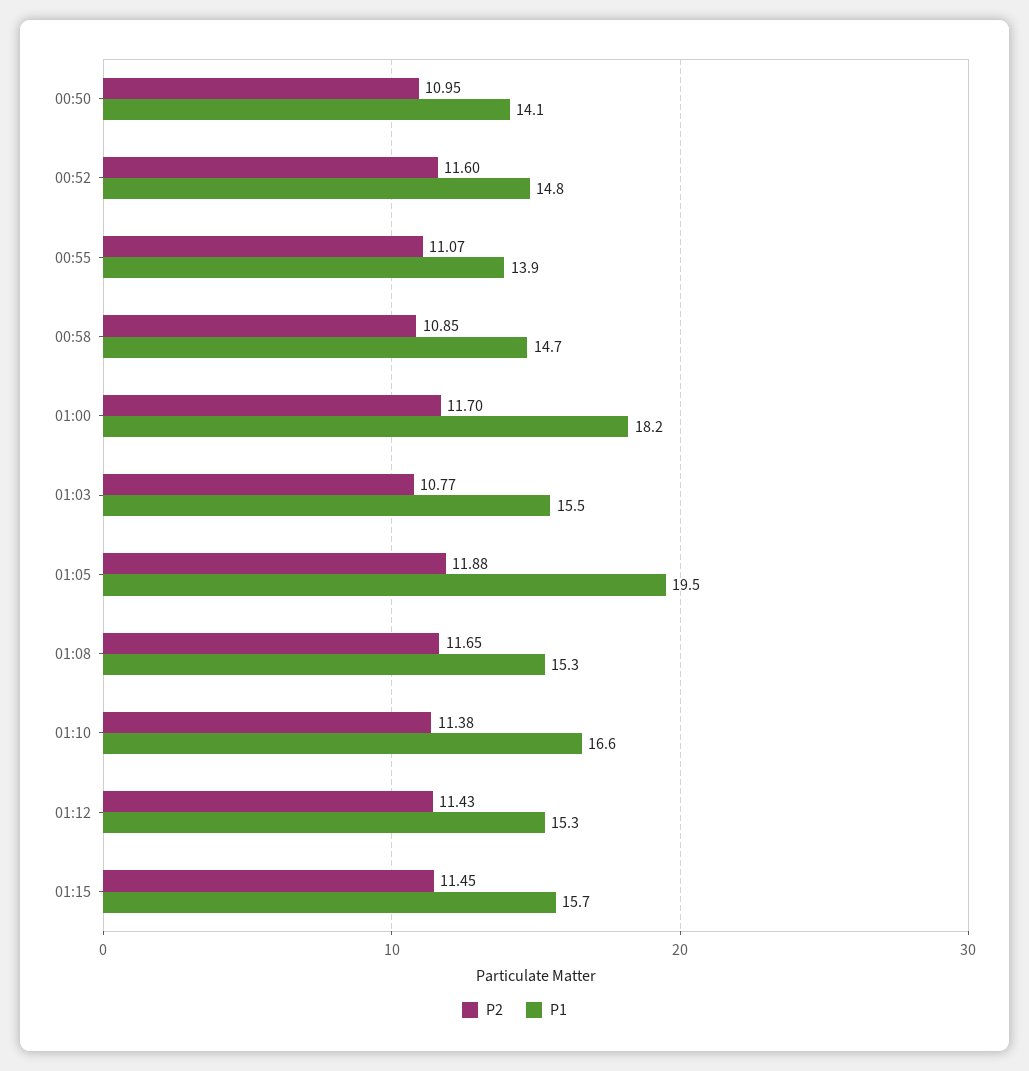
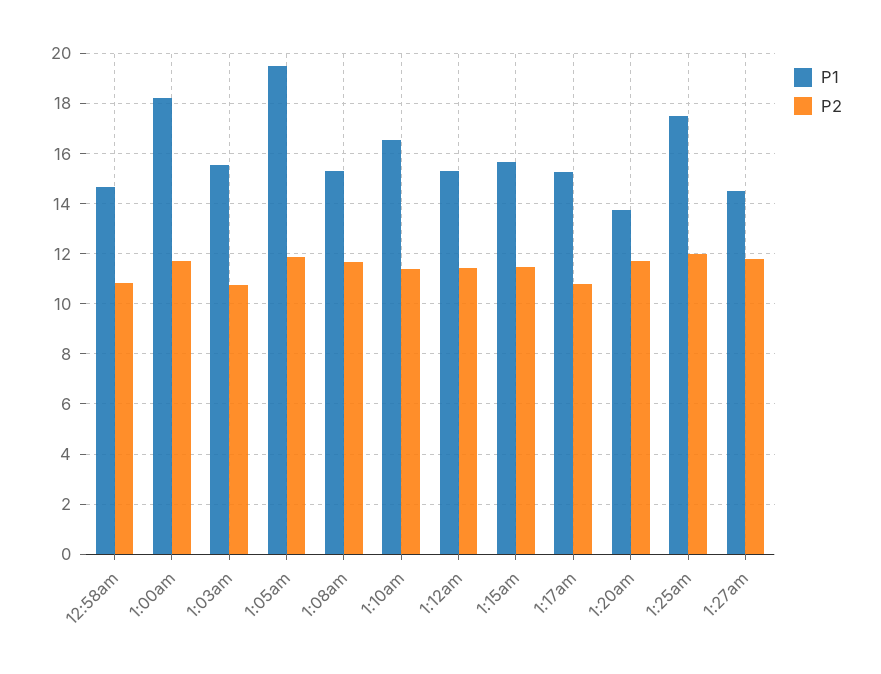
P2, 00:50: 10.95 -> none
P1, 00:50: 14.1 -> none
P2, 00:52: 11.6 -> none
P1, 00:52: 14.8 -> none
P2, 00:55: 11.07 -> none
P1, 00:55: 13.9 -> none
P1, 1:17am: none -> 15.25
P2, 1:17am: none -> 10.75
P1, 1:20am: none -> 13.75
P2, 1:20am: none -> 11.75
P1, 1:25am: none -> 17.5
P2, 1:25am: none -> 12
P1, 1:27am: none -> 14.5
P2, 1:27am: none -> 11.75

